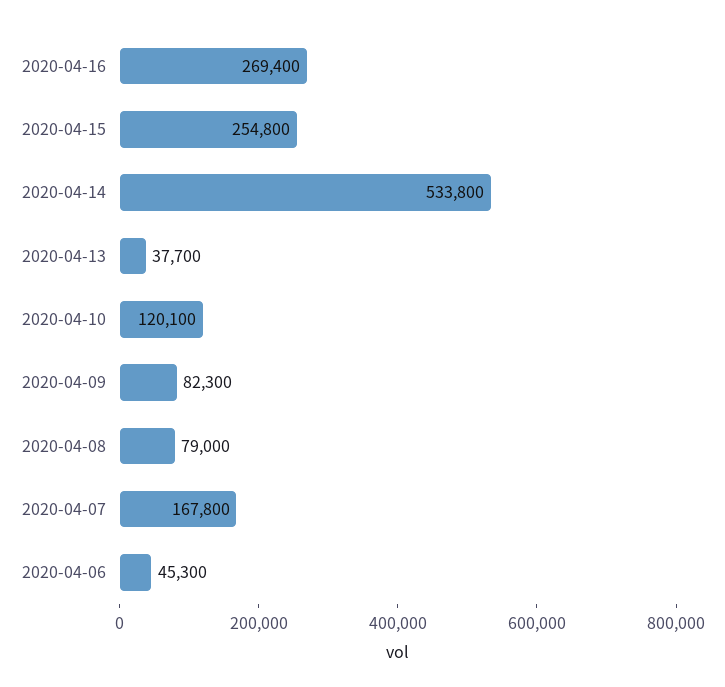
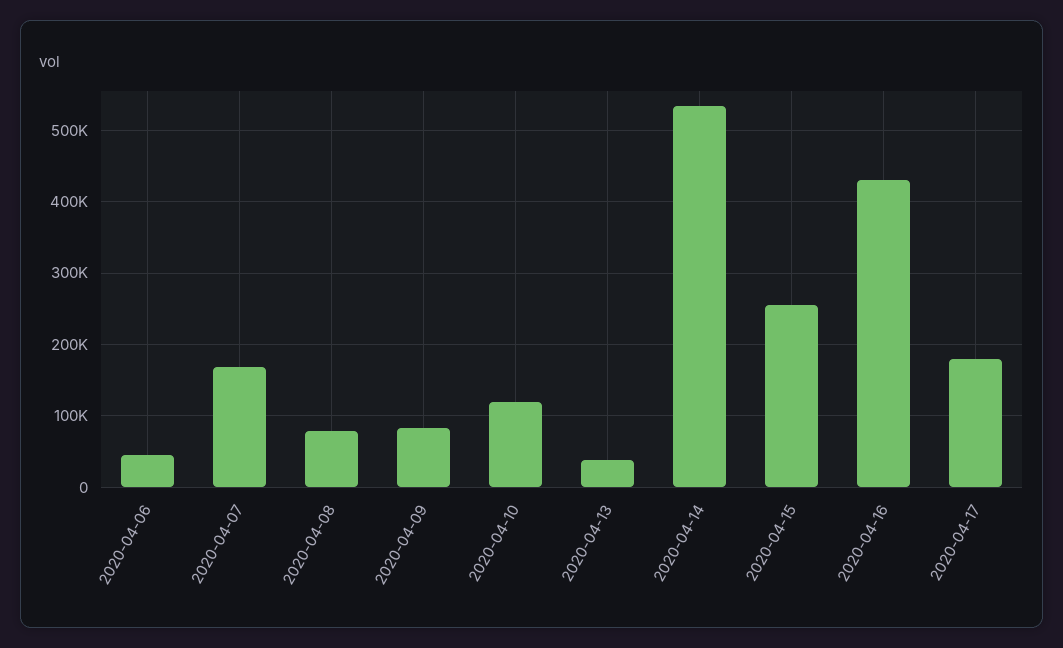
2020-04-16: 269400 -> 430000
2020-04-17: none -> 180000

